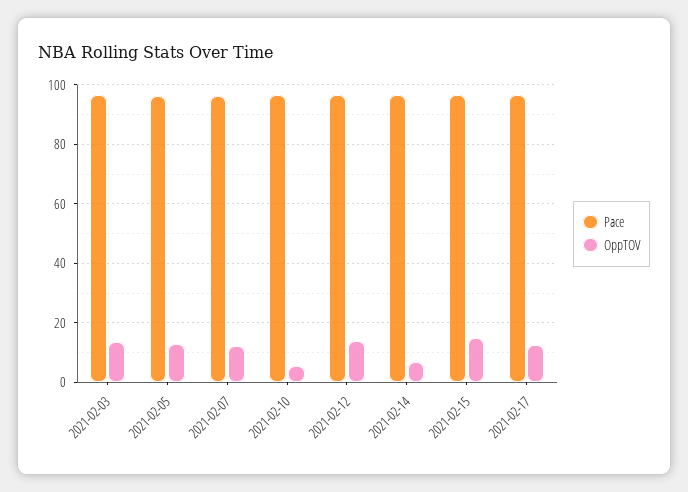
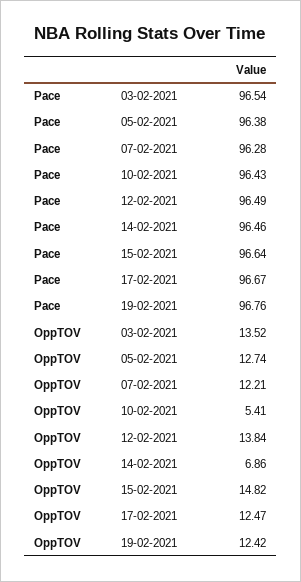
Pace, 19-02-2021: none -> 96.76
OppTOV, 19-02-2021: none -> 12.42

